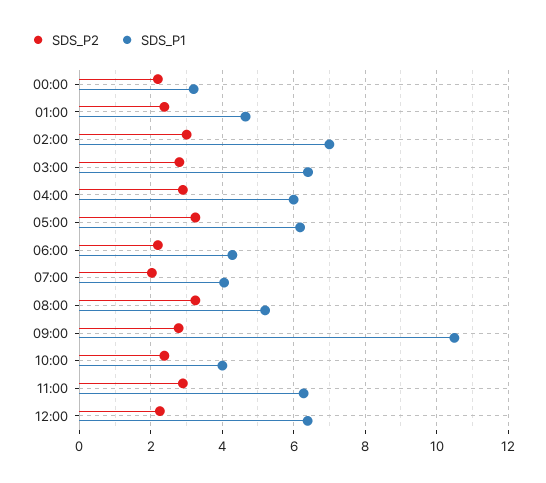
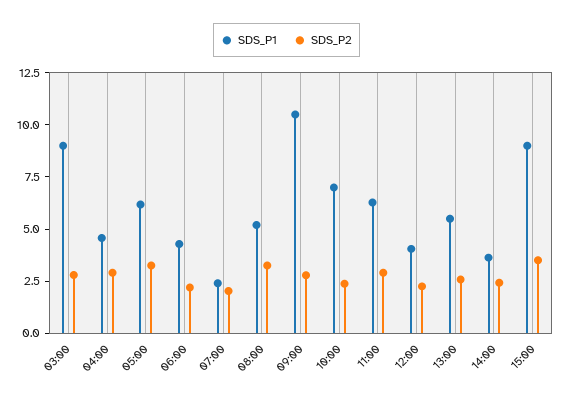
SDS_P2, 00:00: 2.2 -> none
SDS_P1, 00:00: 3.2 -> none
SDS_P2, 01:00: 2.4 -> none
SDS_P1, 01:00: 4.6 -> none
SDS_P2, 02:00: 3 -> none
SDS_P1, 02:00: 7 -> none
SDS_P1, 03:00: 6.4 -> 9
SDS_P1, 04:00: 6 -> 4.5
SDS_P1, 07:00: 4 -> 2.5
SDS_P1, 10:00: 4 -> 7
SDS_P1, 12:00: 6.4 -> 4
SDS_P1, 13:00: none -> 5.5
SDS_P2, 13:00: none -> 2.5
SDS_P1, 14:00: none -> 3.5
SDS_P2, 14:00: none -> 2.5
SDS_P1, 15:00: none -> 9
SDS_P2, 15:00: none -> 3.5

